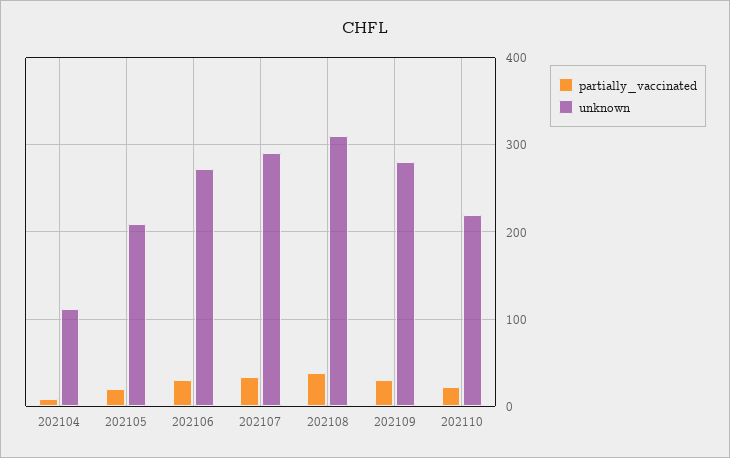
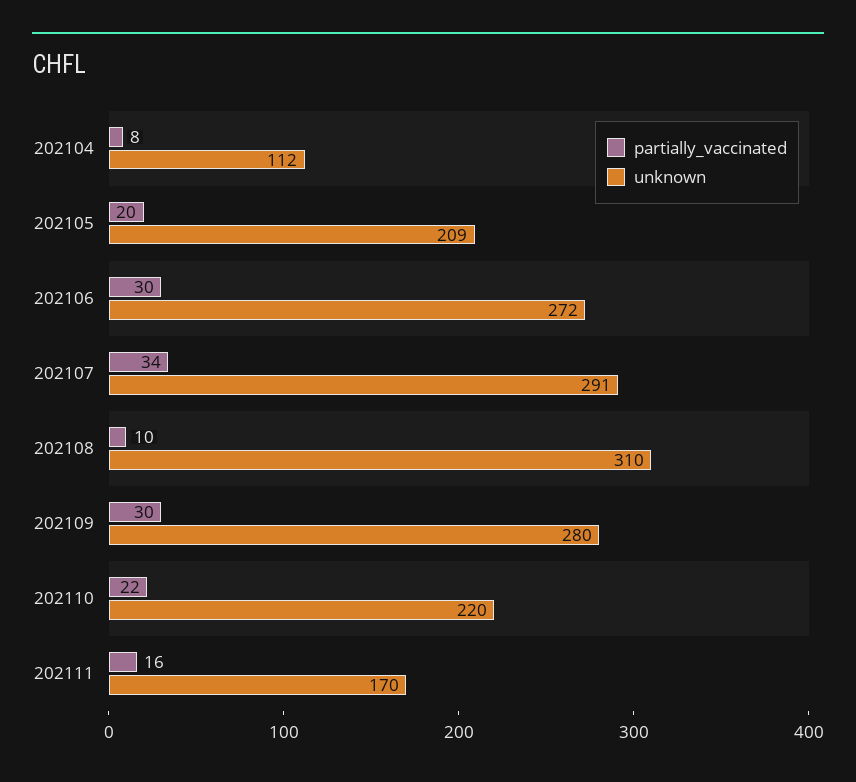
partially_vaccinated, 202108: 40 -> 10
partially_vaccinated, 202111: none -> 16
unknown, 202111: none -> 170

